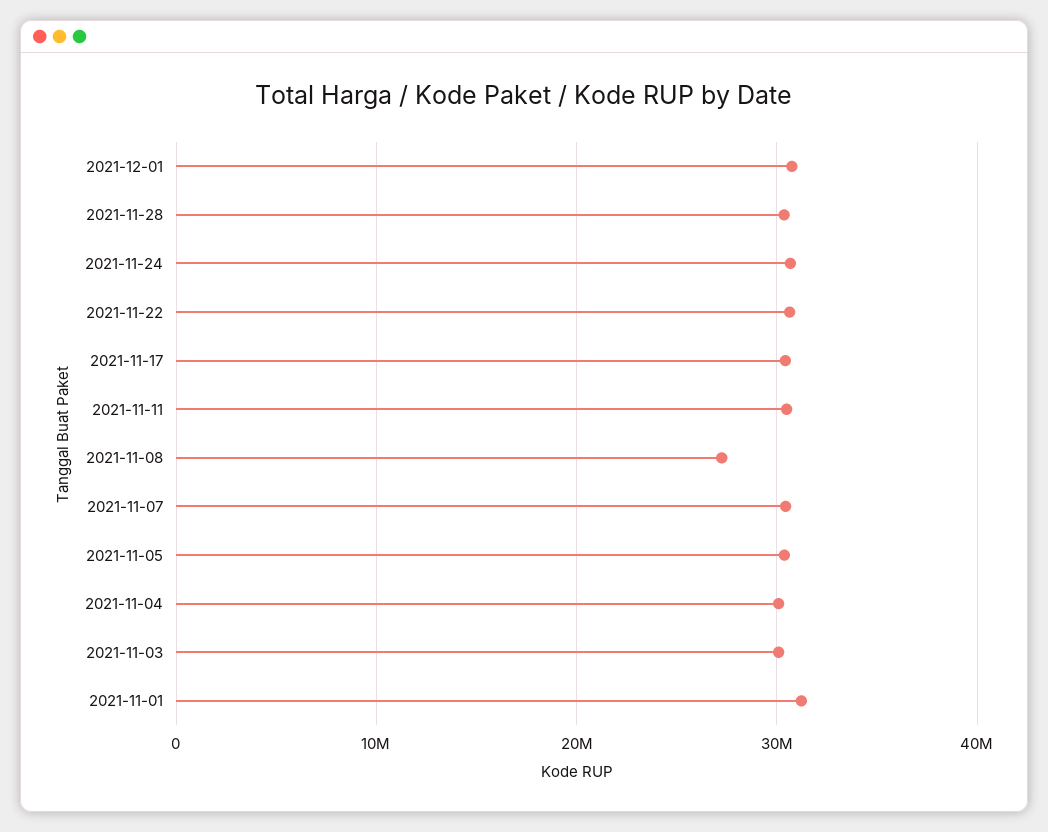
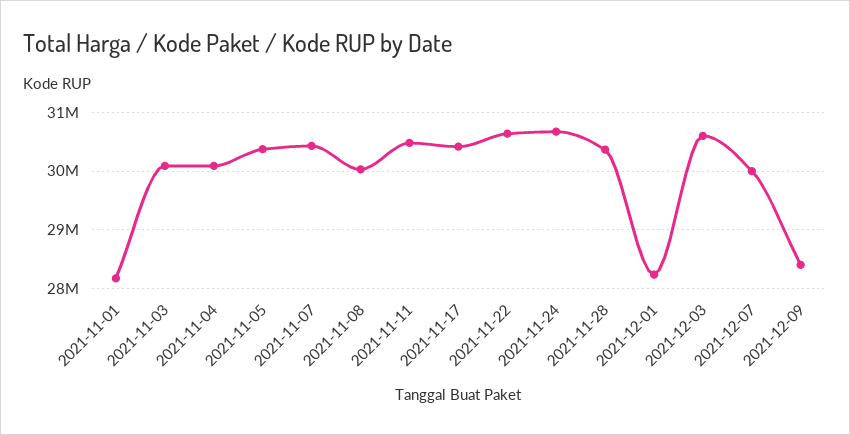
2021-12-01: 31000000 -> 28200000
2021-11-08: 27000000 -> 30000000
2021-11-01: 31000000 -> 28200000
2021-12-03: none -> 30600000
2021-12-07: none -> 30000000
2021-12-09: none -> 28400000

